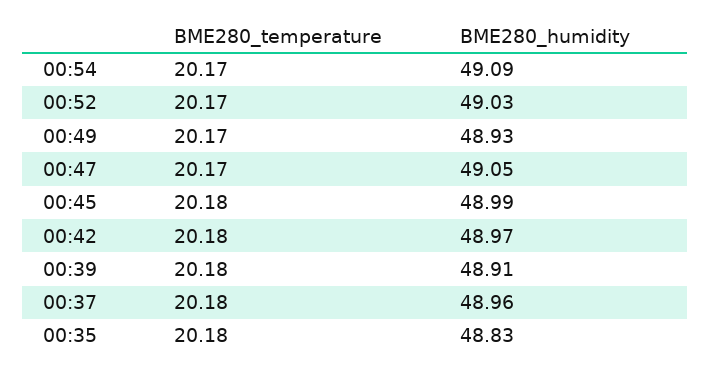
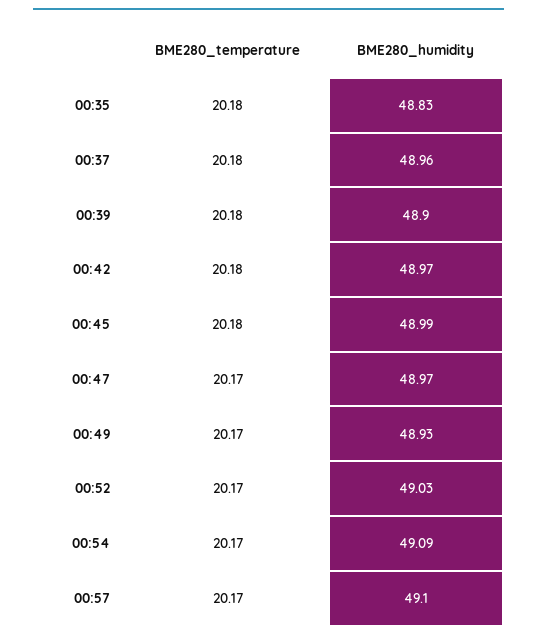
BME280_humidity, 00:47: 49.05 -> 48.97
BME280_humidity, 00:39: 48.91 -> 48.9
BME280_temperature, 00:57: none -> 20.17
BME280_humidity, 00:57: none -> 49.1

